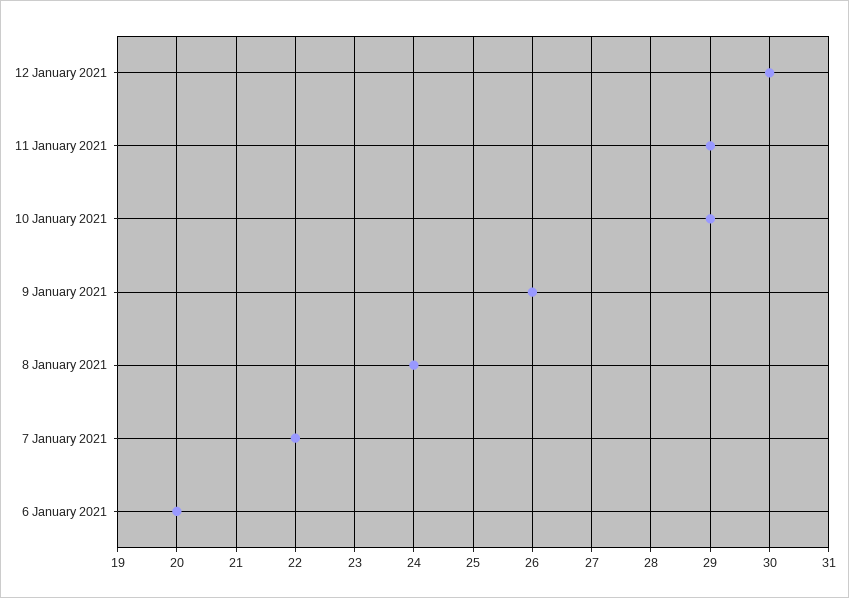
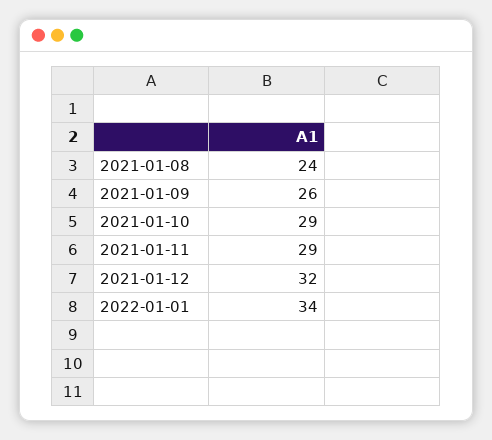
12 January 2021: 30 -> 32
7 January 2021: 22 -> none
6 January 2021: 20 -> none
2022-01-01: none -> 34

